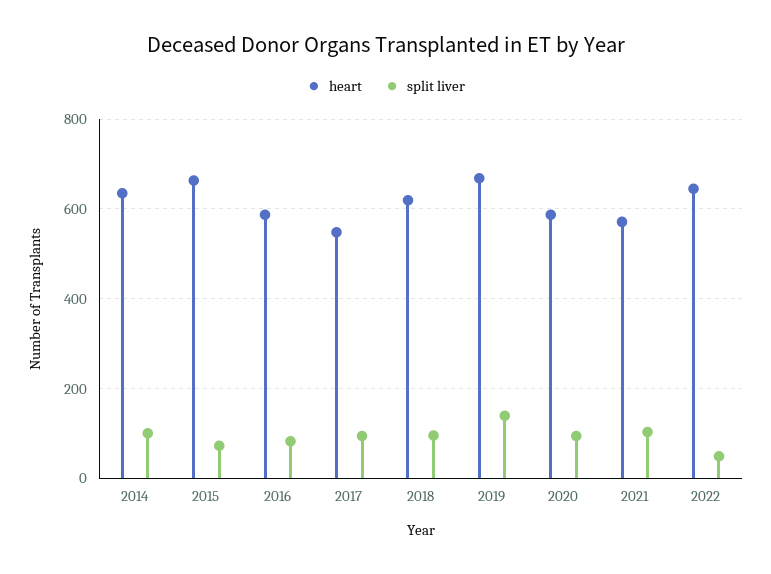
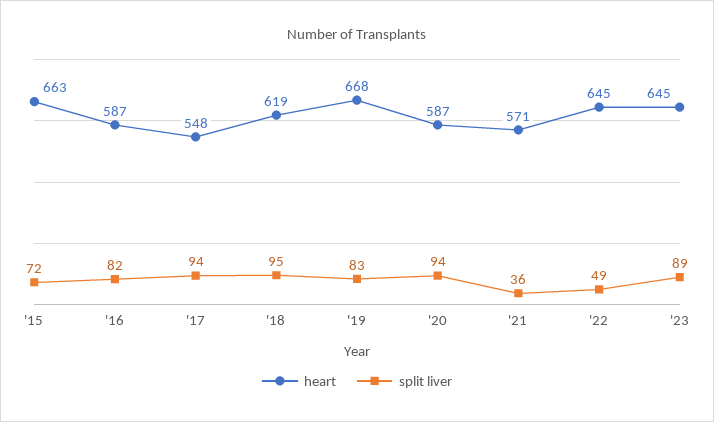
heart, 2014: 640 -> none
split liver, 2014: 100 -> none
split liver, 2019: 140 -> 83
split liver, 2021: 100 -> 36
heart, '23: none -> 645
split liver, '23: none -> 89

